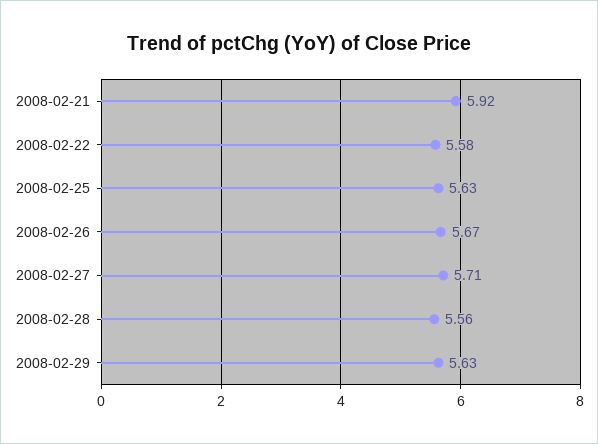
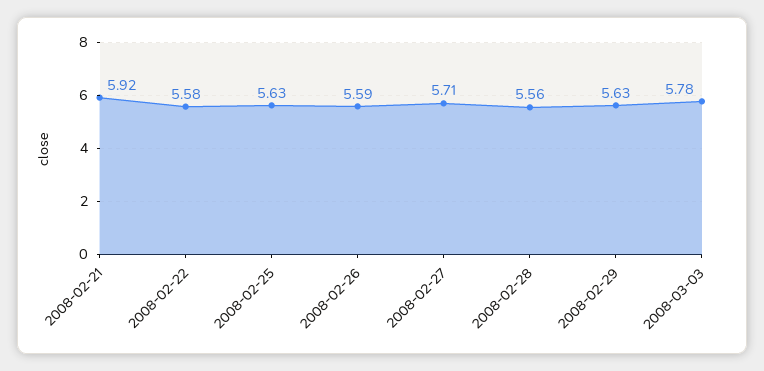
2008-02-26: 5.67 -> 5.59
2008-03-03: none -> 5.78

